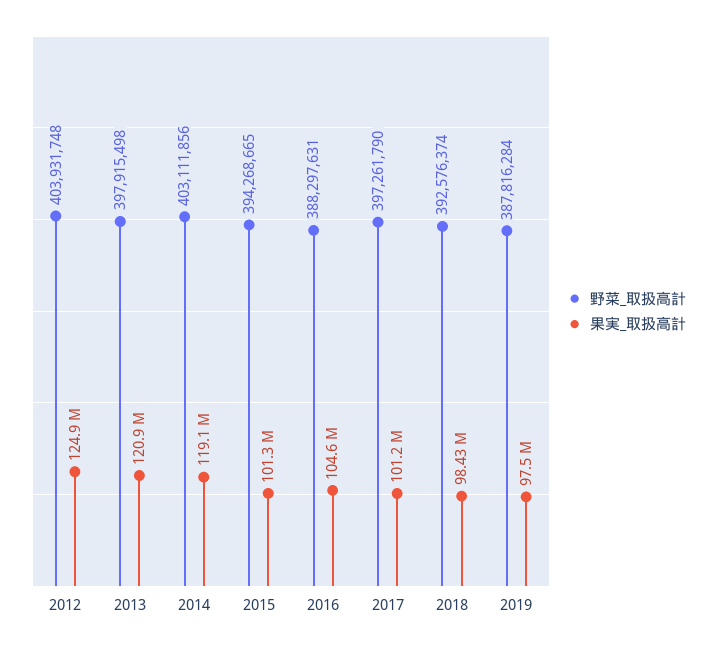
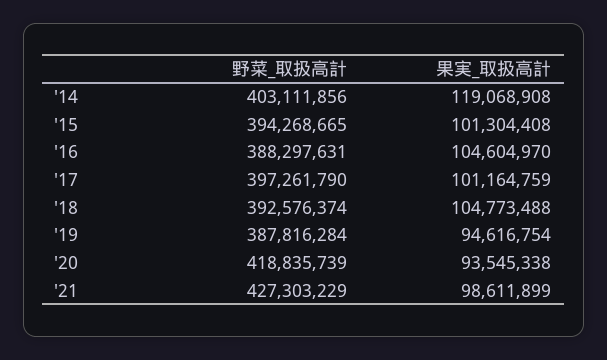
野菜_取扱高計, 2012: 403931748 -> none
果実_取扱高計, 2012: 124900000 -> none
野菜_取扱高計, 2013: 397915498 -> none
果実_取扱高計, 2013: 120900000 -> none
果実_取扱高計, 2018: 98430000 -> 104773488
果実_取扱高計, 2019: 97500000 -> 94616754
野菜_取扱高計, '20: none -> 418835739
果実_取扱高計, '20: none -> 93545338
野菜_取扱高計, '21: none -> 427303229
果実_取扱高計, '21: none -> 98611899

